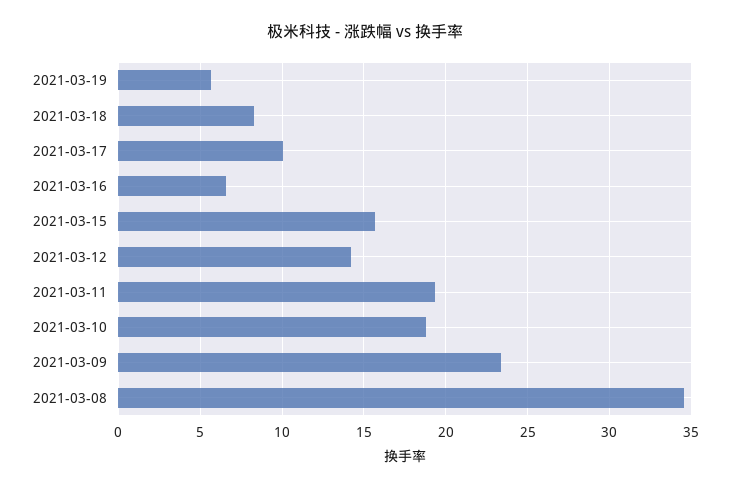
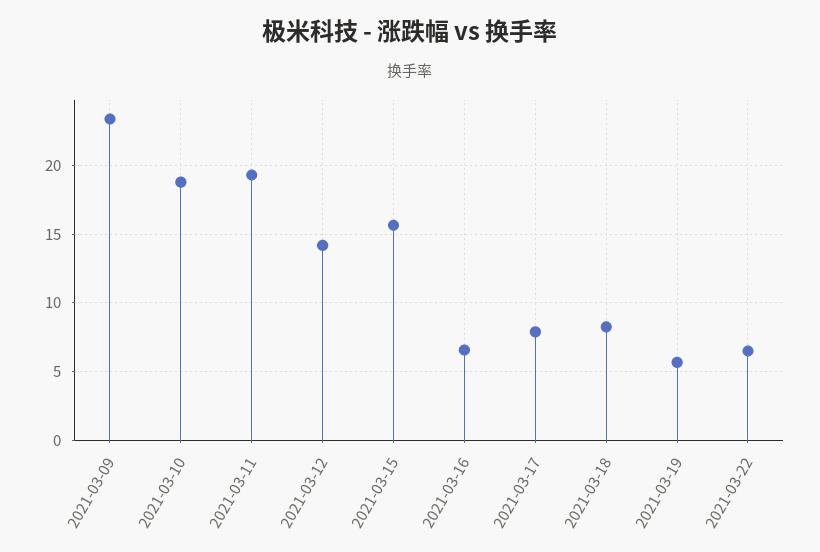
2021-03-17: 10 -> 8
2021-03-08: 34.5 -> none
2021-03-22: none -> 6.5

